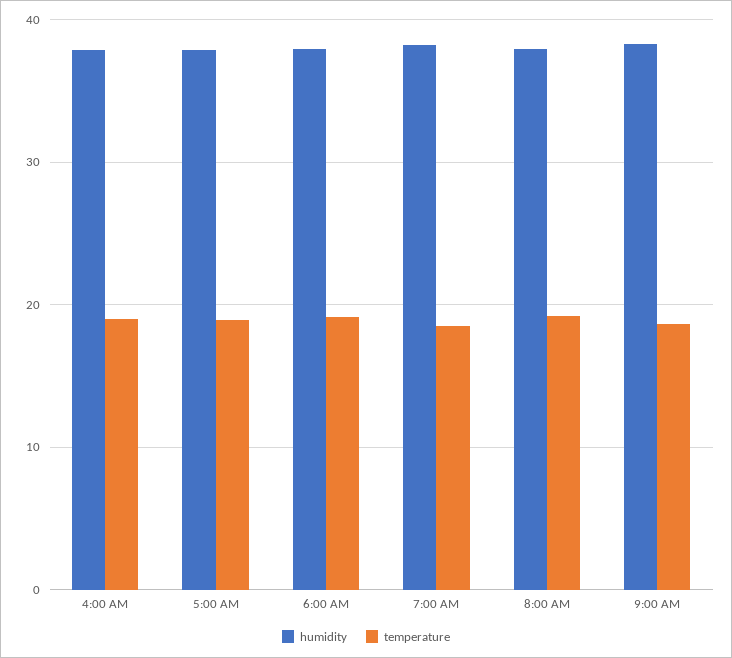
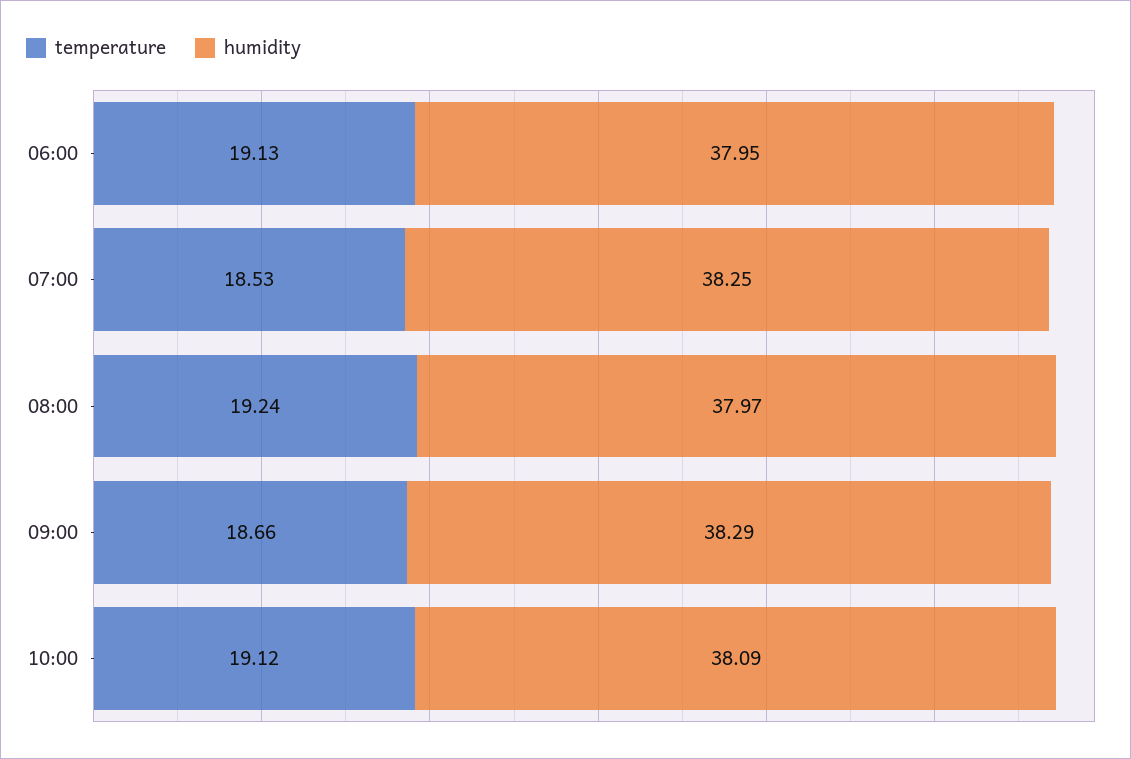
humidity, 4:00 AM: 38 -> none
temperature, 4:00 AM: 19 -> none
humidity, 5:00 AM: 38 -> none
temperature, 5:00 AM: 19 -> none
temperature, 10:00: none -> 19.12
humidity, 10:00: none -> 38.09

